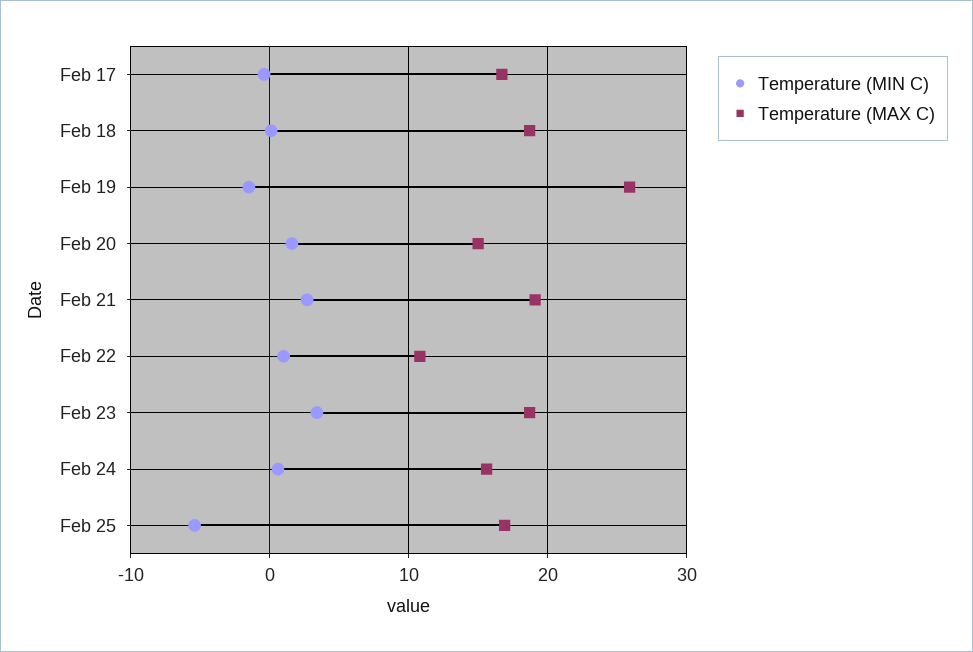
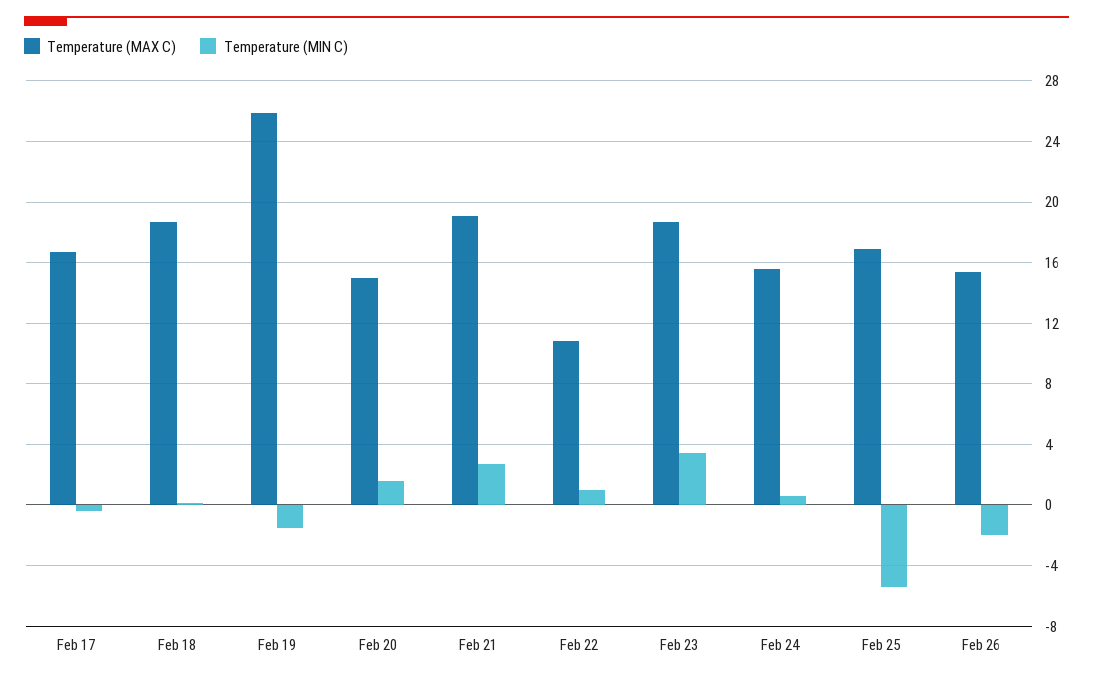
Temperature (MAX C), Feb 26: none -> 15.5
Temperature (MIN C), Feb 26: none -> -2

